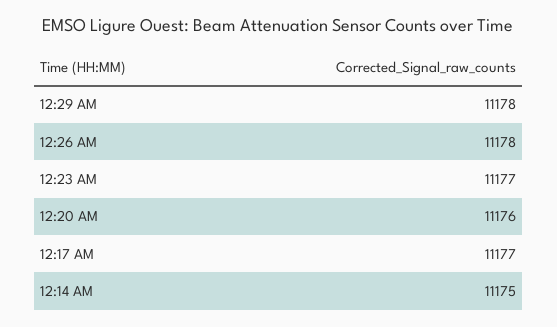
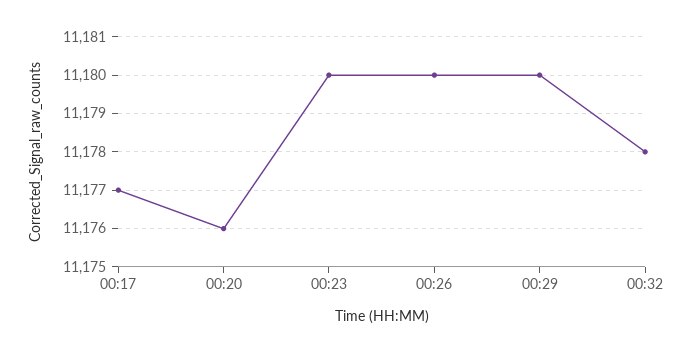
12:29 AM: 11178 -> 11180
12:26 AM: 11178 -> 11180
12:23 AM: 11177 -> 11180
12:14 AM: 11175 -> none
00:32: none -> 11178

